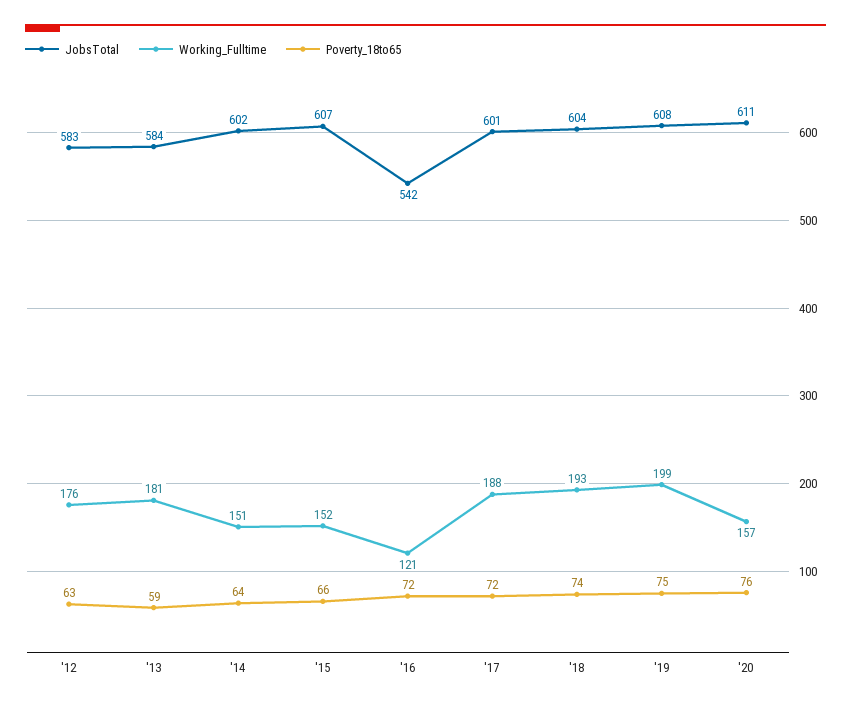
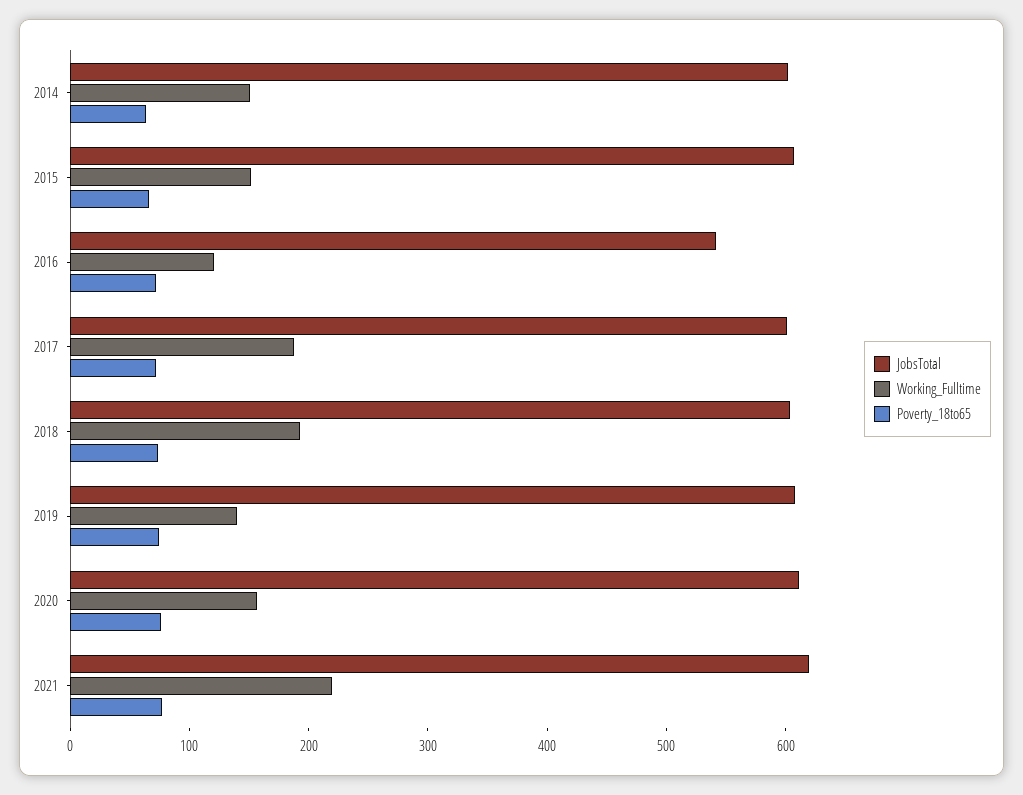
JobsTotal, '12: 583 -> none
Working_Fulltime, '12: 176 -> none
Poverty_18to65, '12: 63 -> none
JobsTotal, '13: 584 -> none
Working_Fulltime, '13: 181 -> none
Poverty_18to65, '13: 59 -> none
Working_Fulltime, '19: 199 -> 140
JobsTotal, 2021: none -> 620
Working_Fulltime, 2021: none -> 220
Poverty_18to65, 2021: none -> 80

